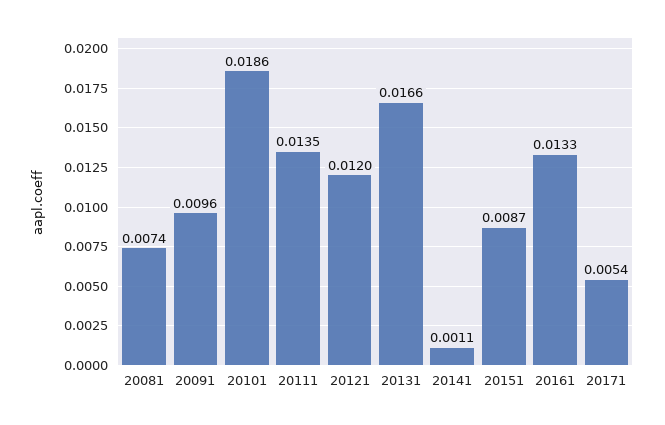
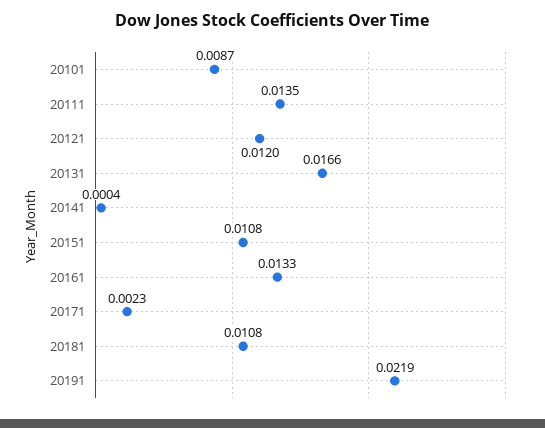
20081: 0.0074 -> none
20091: 0.0096 -> none
20101: 0.0186 -> 0.0087
20141: 0.0011 -> 0.0004
20151: 0.0087 -> 0.0108
20171: 0.0054 -> 0.0023
20181: none -> 0.0108
20191: none -> 0.0219

